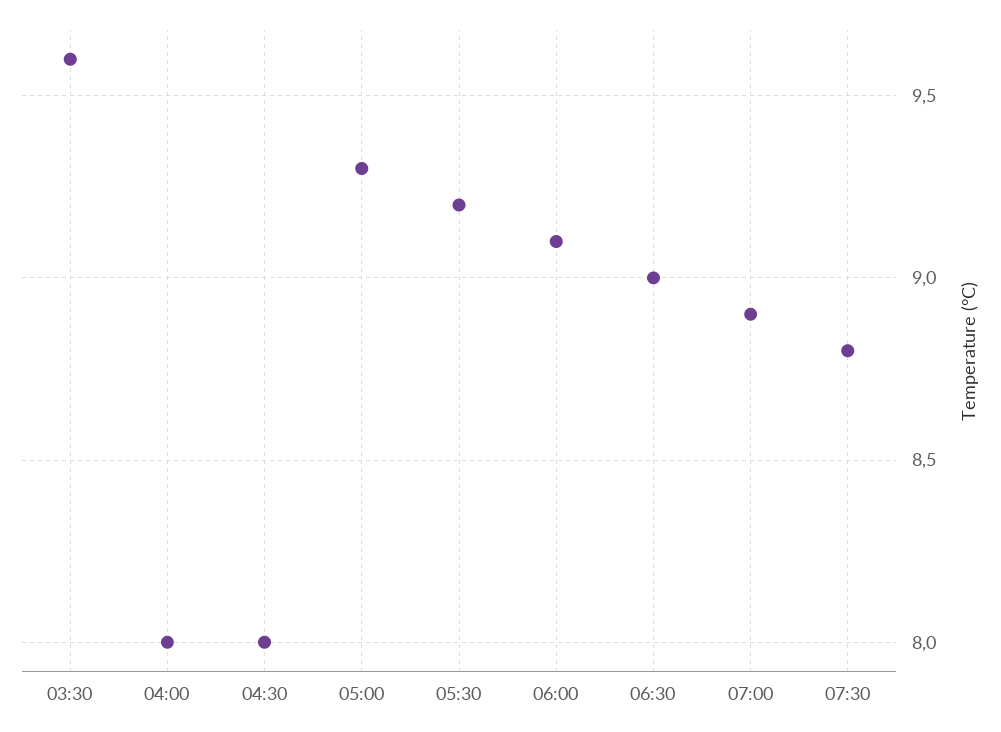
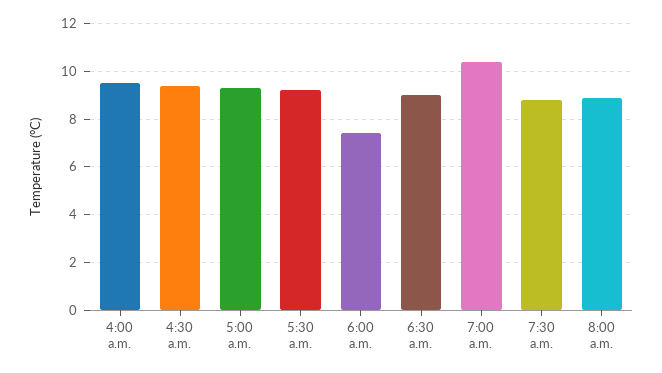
03:30: 9.6 -> none
04:00: 8 -> 9.5
04:30: 8 -> 9.5
06:00: 9.1 -> 7.5
07:00: 8.9 -> 10.5
8:00 a.m.: none -> 9

